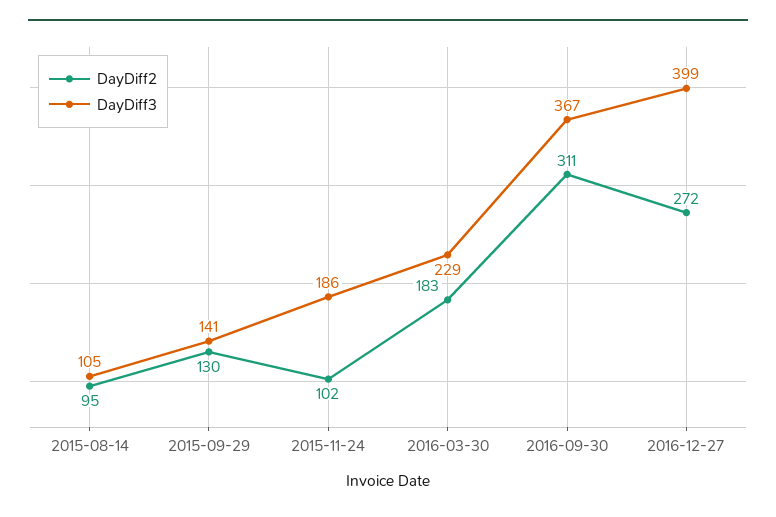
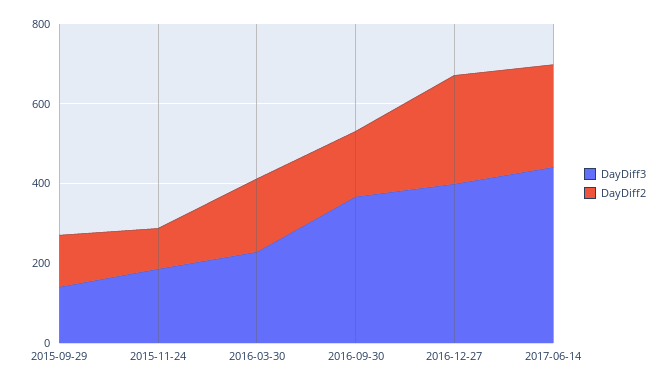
DayDiff2, 2015-08-14: 95 -> none
DayDiff3, 2015-08-14: 105 -> none
DayDiff2, 2016-09-30: 311 -> 150
DayDiff3, 2017-06-14: none -> 450
DayDiff2, 2017-06-14: none -> 250

